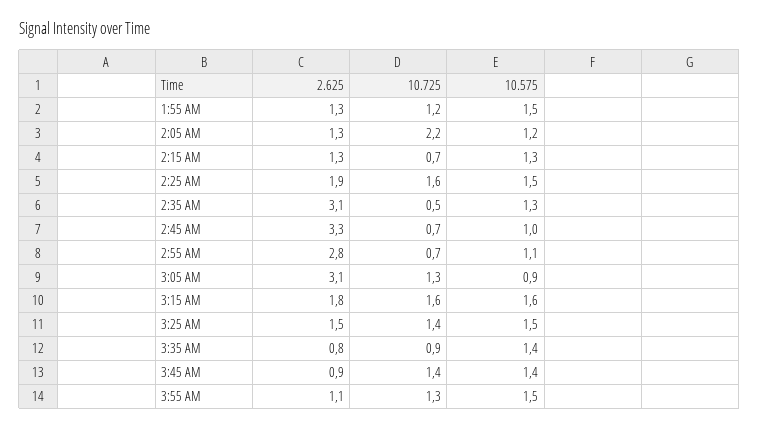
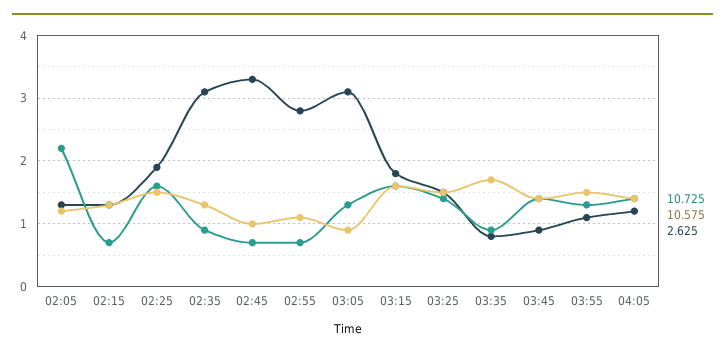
2.625, 1:55 AM: 1.3 -> none
10.725, 1:55 AM: 1.2 -> none
10.575, 1:55 AM: 1.5 -> none
10.725, 2:35 AM: 0.5 -> 0.9
10.575, 3:35 AM: 1.4 -> 1.7
10.725, 04:05: none -> 1.4
10.575, 04:05: none -> 1.4
2.625, 04:05: none -> 1.2

